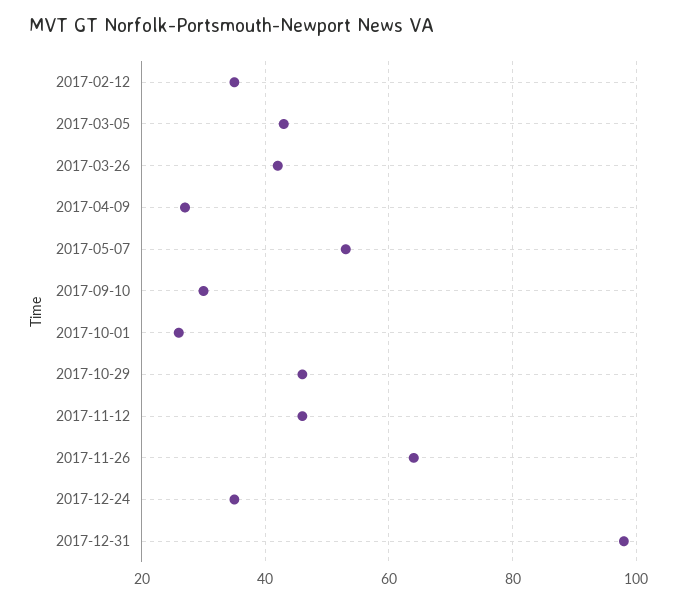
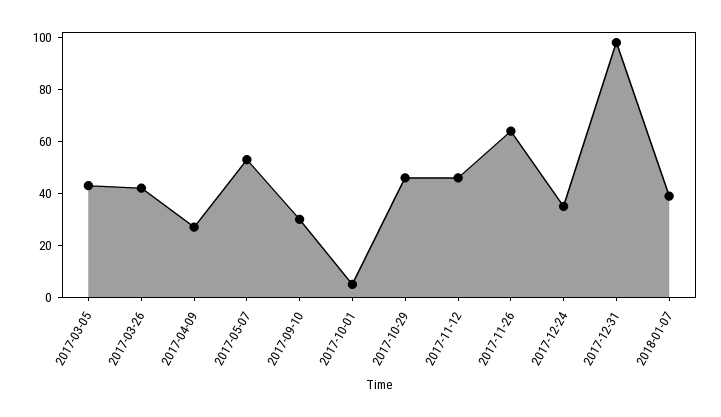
2017-02-12: 35 -> none
2017-10-01: 25 -> 5
2018-01-07: none -> 40

